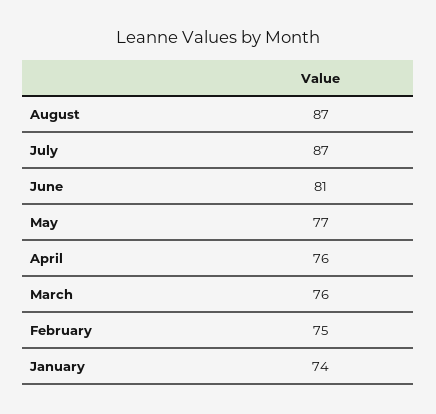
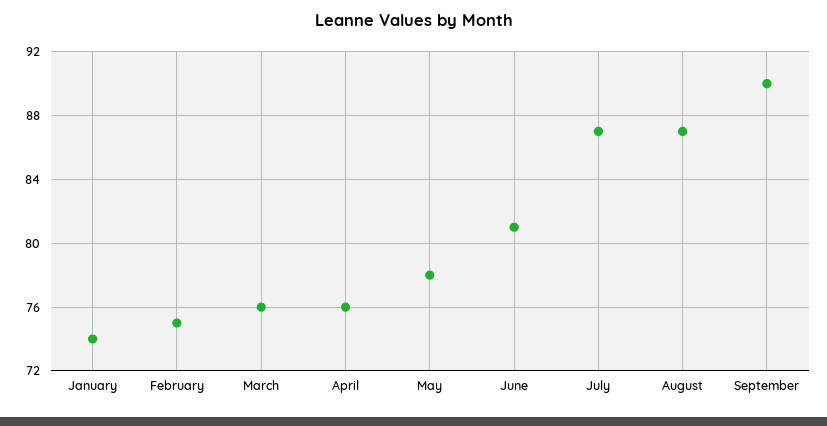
May: 77 -> 78
September: none -> 90

